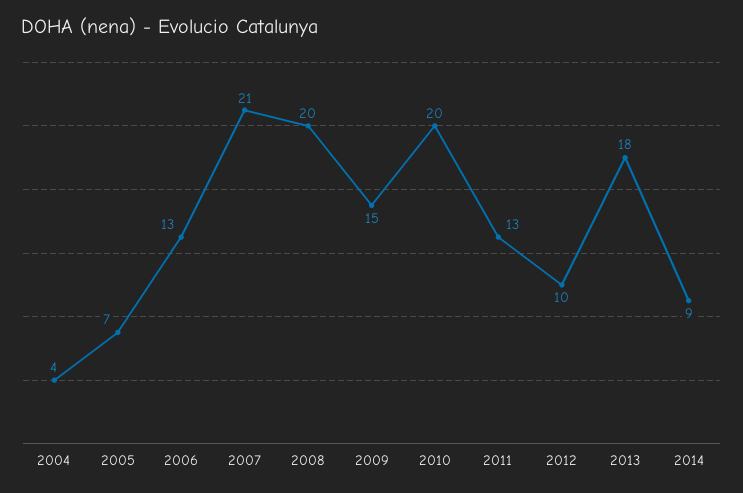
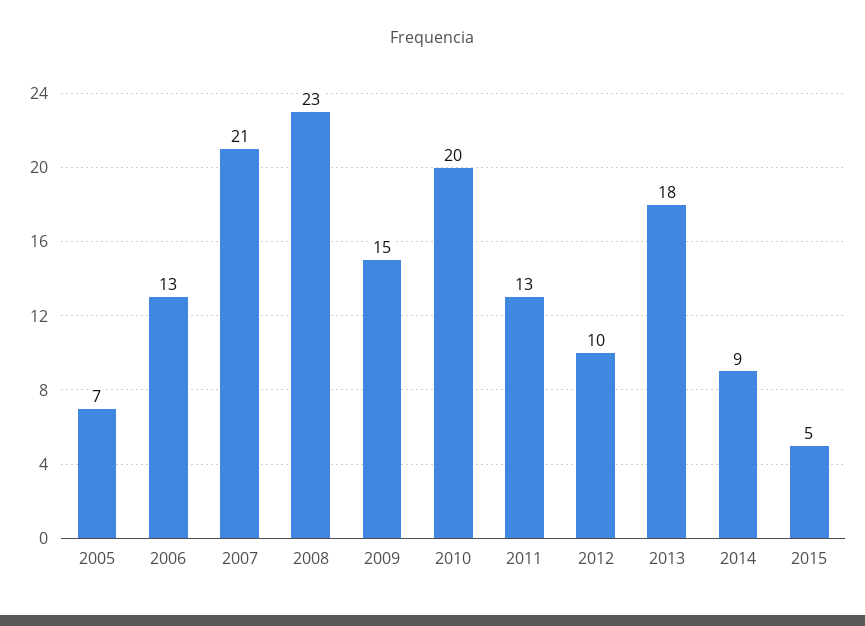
2004: 4 -> none
2008: 20 -> 23
2015: none -> 5

